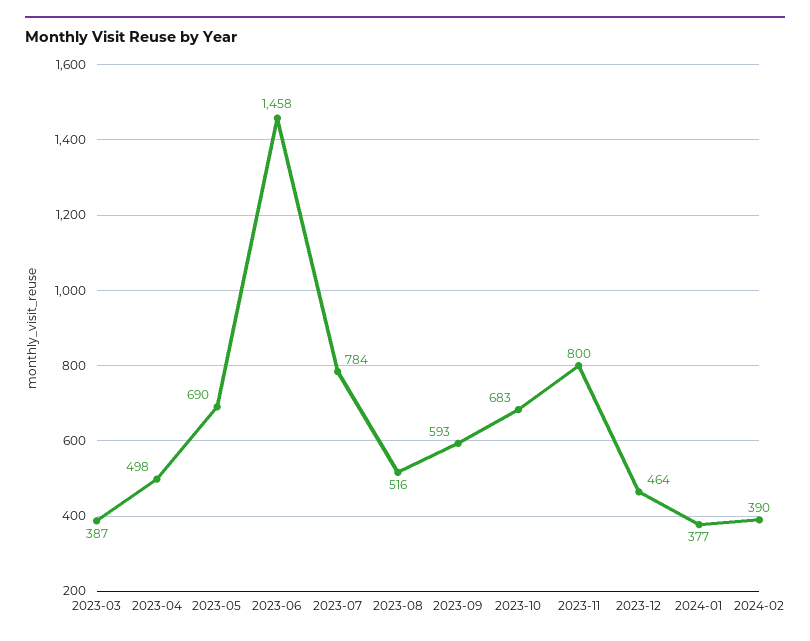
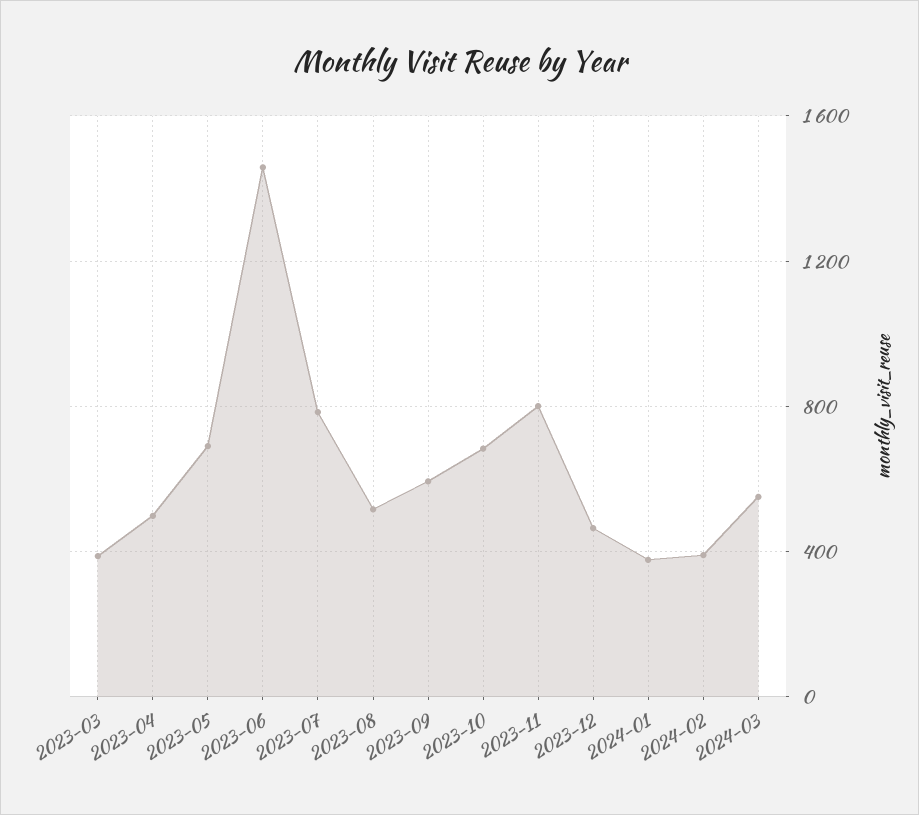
2024-03: none -> 550

